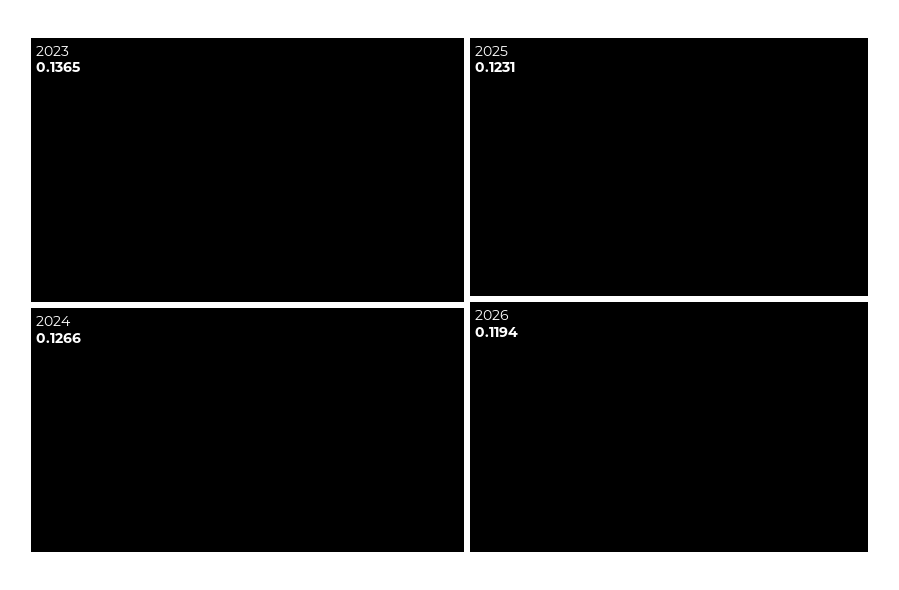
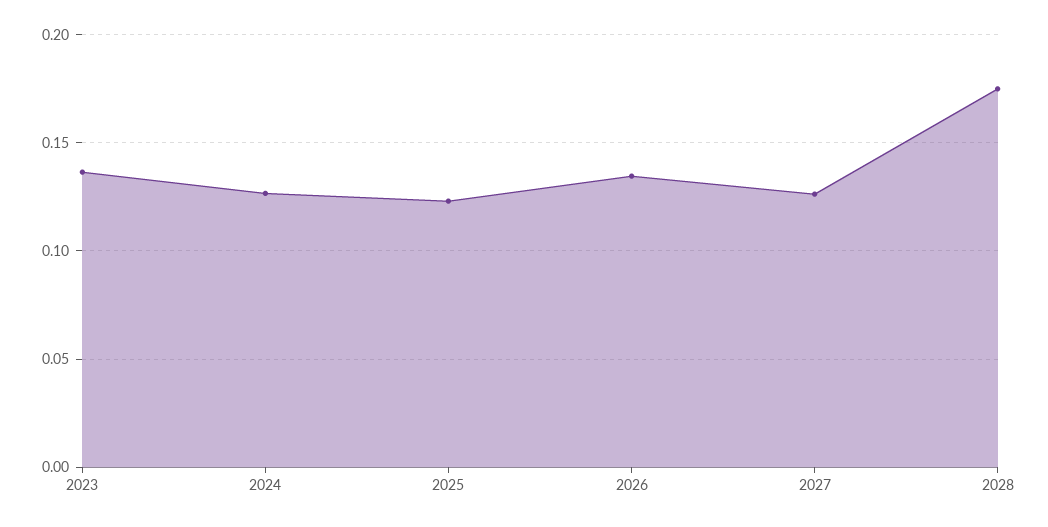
2026: 0.1194 -> 0.135
2027: none -> 0.125
2028: none -> 0.175

